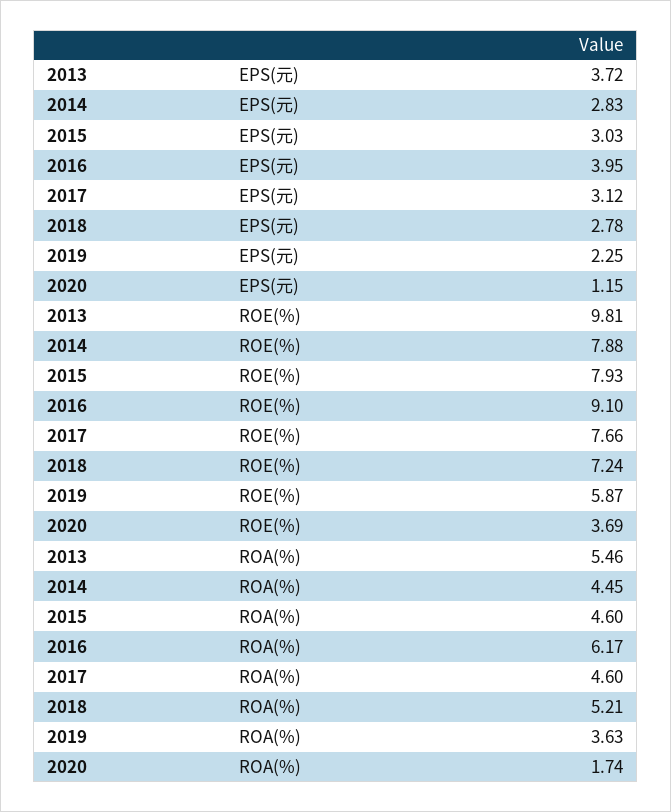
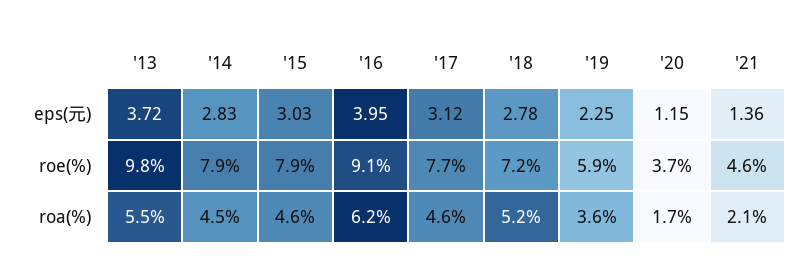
'21, EPS(元): none -> 1.36
'21, ROE(%): none -> 4.6
'21, ROA(%): none -> 2.1

